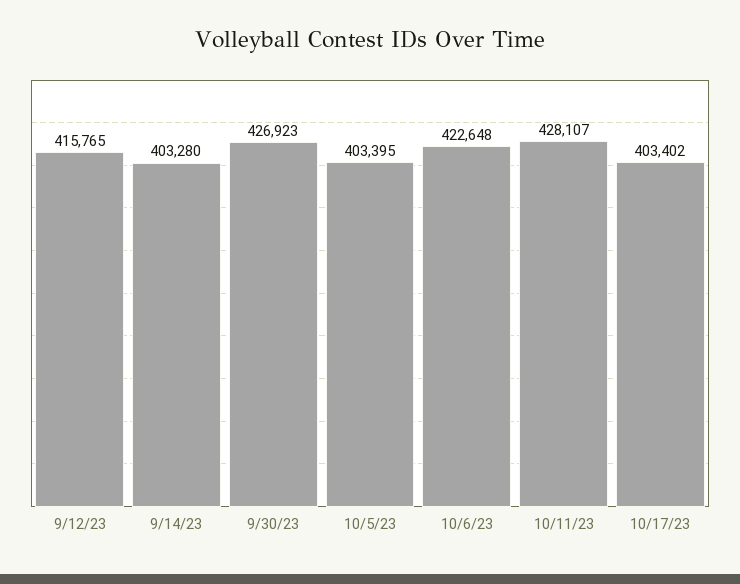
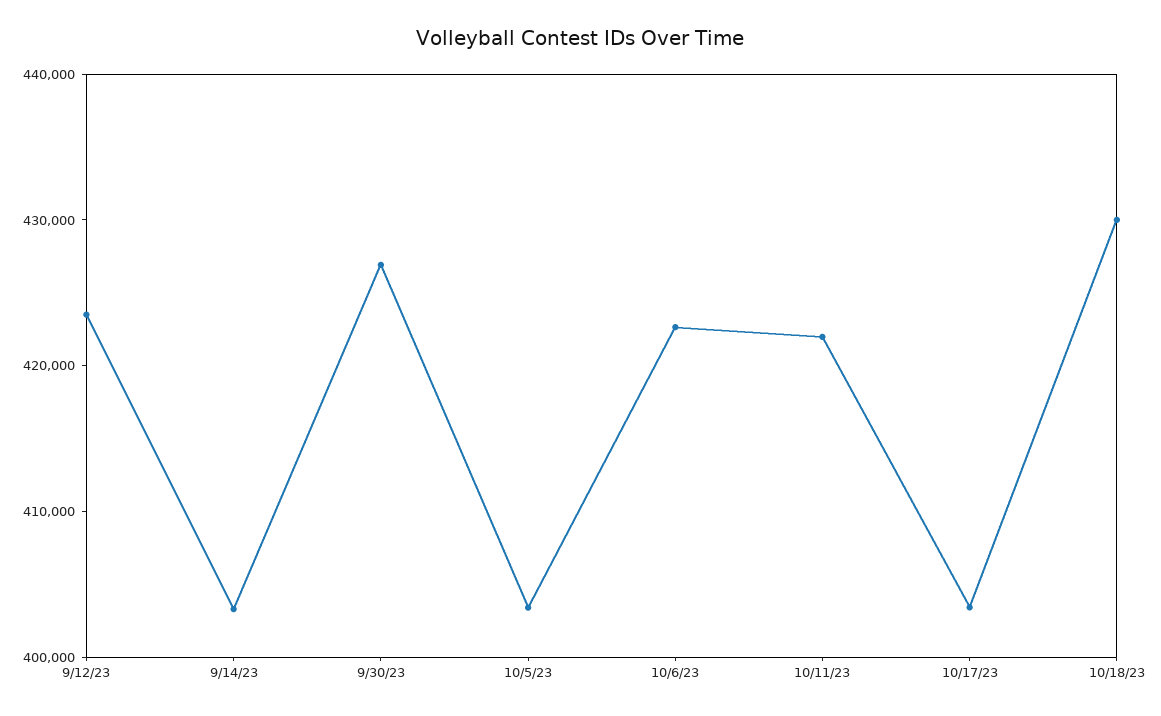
9/12/23: 415765 -> 424000
10/11/23: 428107 -> 422000
10/18/23: none -> 430000

